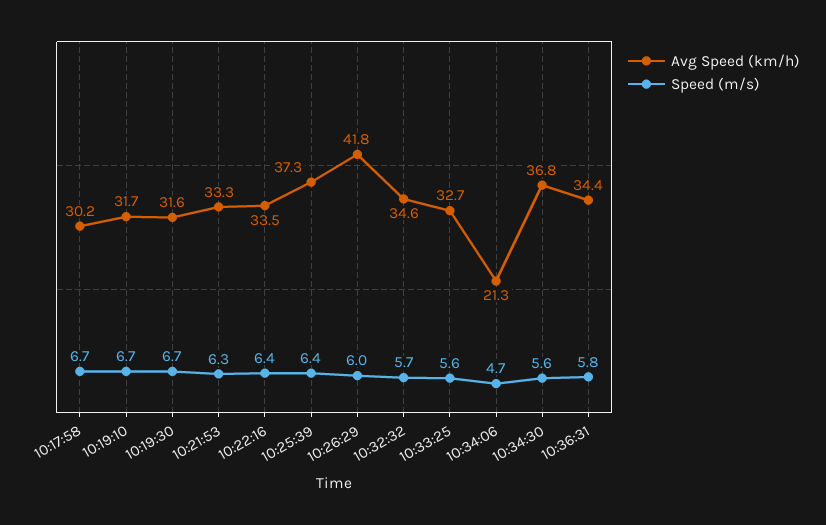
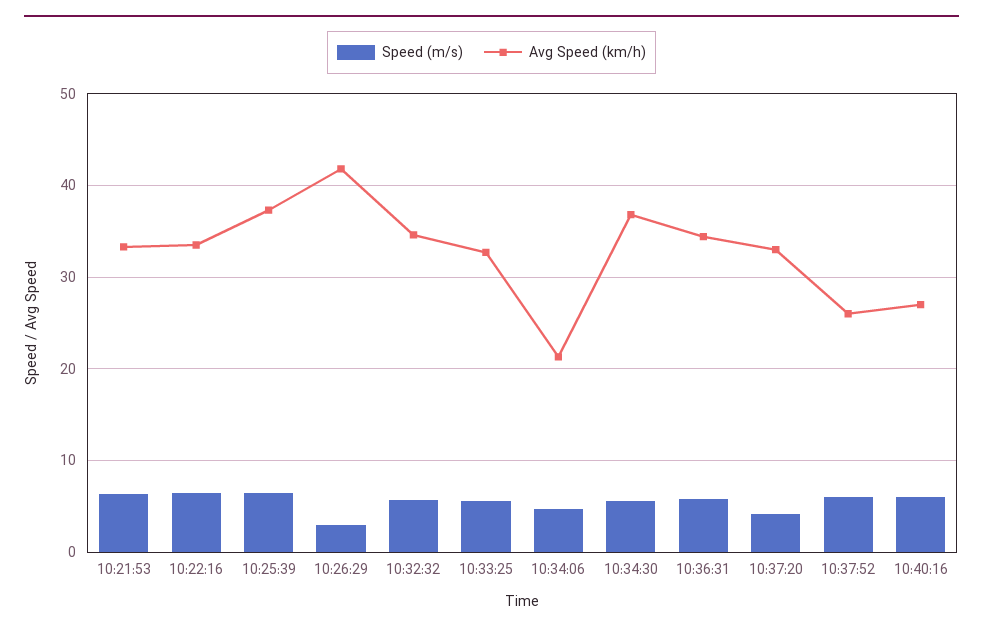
Avg Speed (km/h), 10:17:58: 30.2 -> none
Speed (m/s), 10:17:58: 6.7 -> none
Avg Speed (km/h), 10:19:10: 31.7 -> none
Speed (m/s), 10:19:10: 6.7 -> none
Avg Speed (km/h), 10:19:30: 31.6 -> none
Speed (m/s), 10:19:30: 6.7 -> none
Speed (m/s), 10:26:29: 6 -> 3
Speed (m/s), 10:37:20: none -> 4
Avg Speed (km/h), 10:37:20: none -> 33
Speed (m/s), 10:37:52: none -> 6
Avg Speed (km/h), 10:37:52: none -> 26
Speed (m/s), 10:40:16: none -> 6
Avg Speed (km/h), 10:40:16: none -> 27

